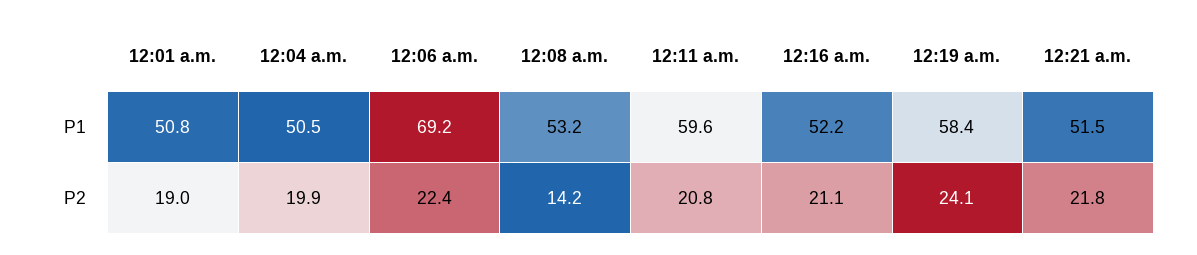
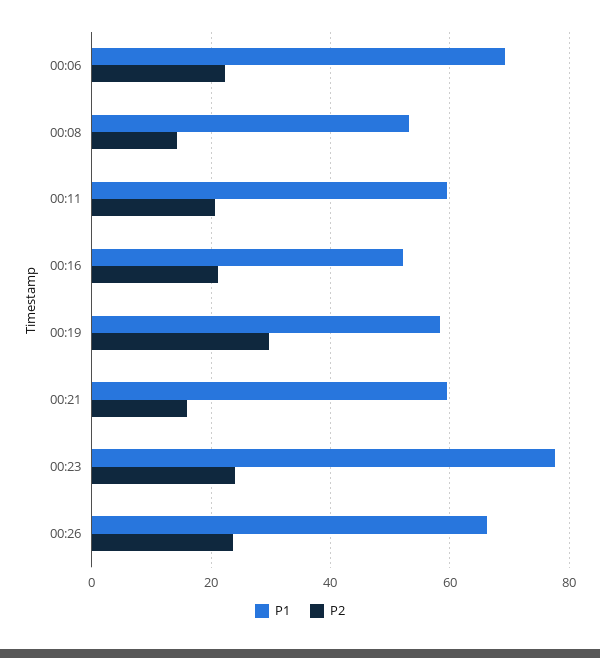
P1, 12:01 a.m.: 50.8 -> none
P1, 12:04 a.m.: 50.5 -> none
P1, 12:21 a.m.: 51.5 -> 60
P2, 12:01 a.m.: 19 -> none
P2, 12:04 a.m.: 19.9 -> none
P2, 12:19 a.m.: 24.1 -> 30
P2, 12:21 a.m.: 21.8 -> 16
P1, 00:23: none -> 78
P2, 00:23: none -> 24
P1, 00:26: none -> 66
P2, 00:26: none -> 24

